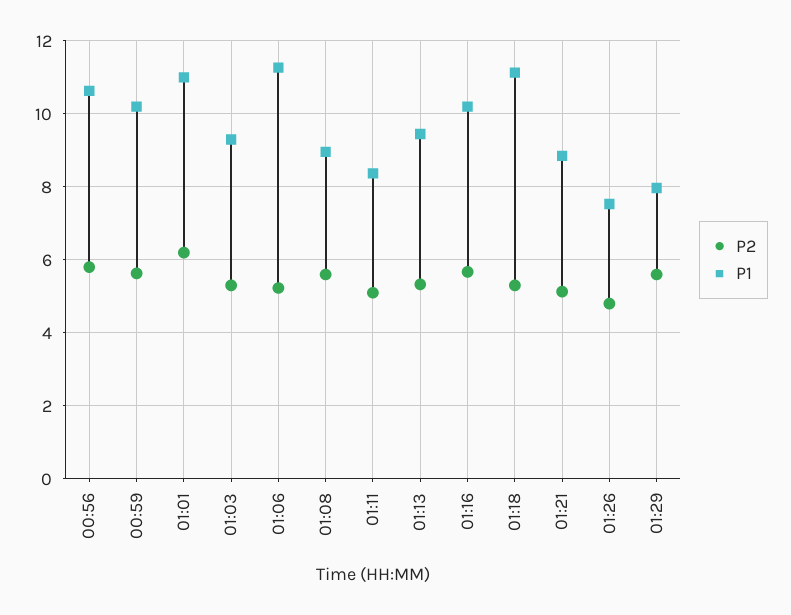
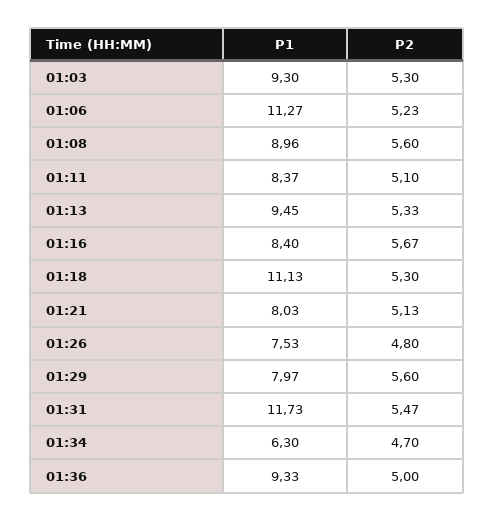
P2, 00:56: 5.8 -> none
P1, 00:56: 10.6 -> none
P2, 00:59: 5.6 -> none
P1, 00:59: 10.2 -> none
P2, 01:01: 6.2 -> none
P1, 01:01: 11 -> none
P1, 01:16: 10.2 -> 8.4
P1, 01:21: 8.8 -> 8.03
P1, 01:31: none -> 11.73
P2, 01:31: none -> 5.47
P1, 01:34: none -> 6.3
P2, 01:34: none -> 4.7
P1, 01:36: none -> 9.33
P2, 01:36: none -> 5

